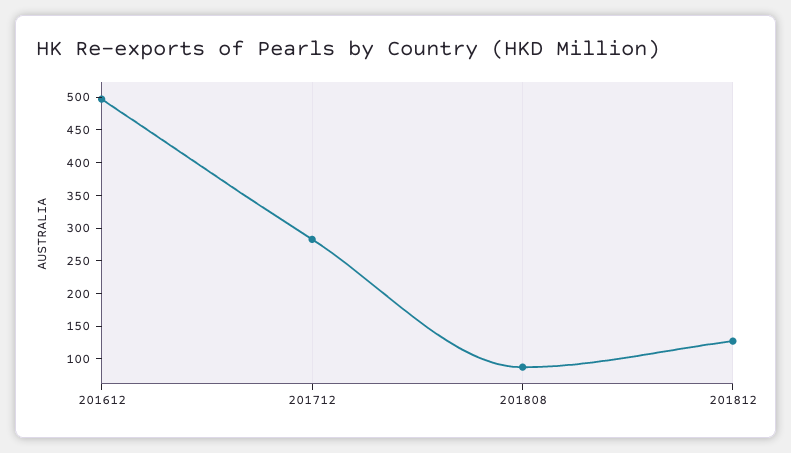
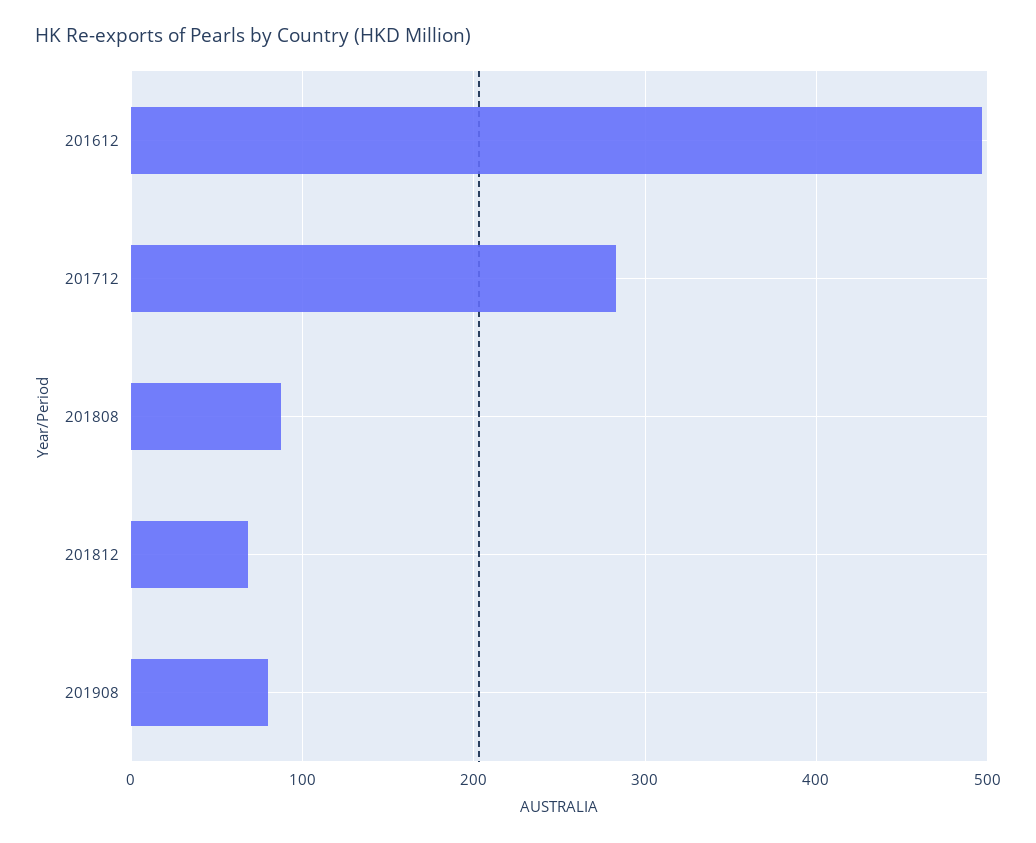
201812: 125 -> 70
201908: none -> 80

